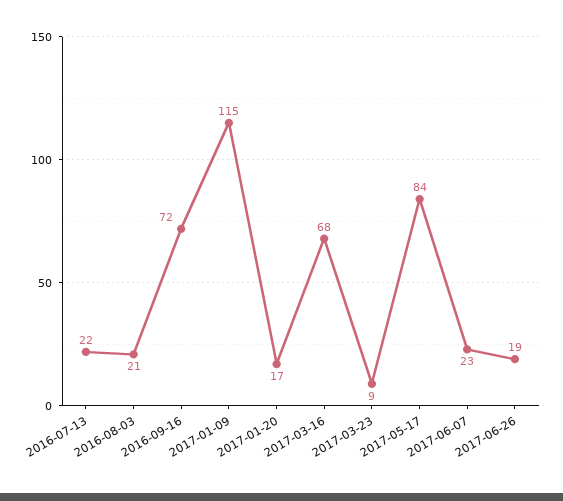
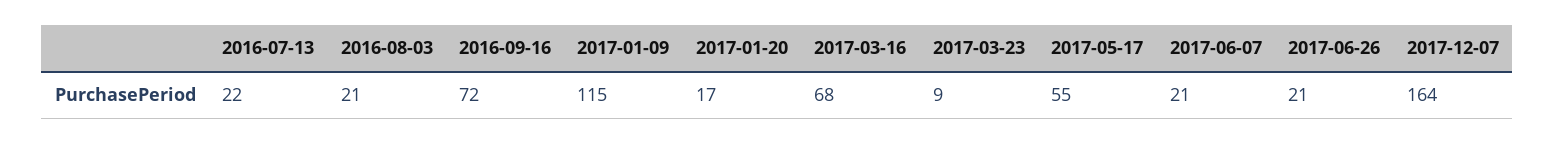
2017-05-17: 84 -> 55
2017-06-07: 23 -> 21
2017-06-26: 19 -> 21
2017-12-07: none -> 164

